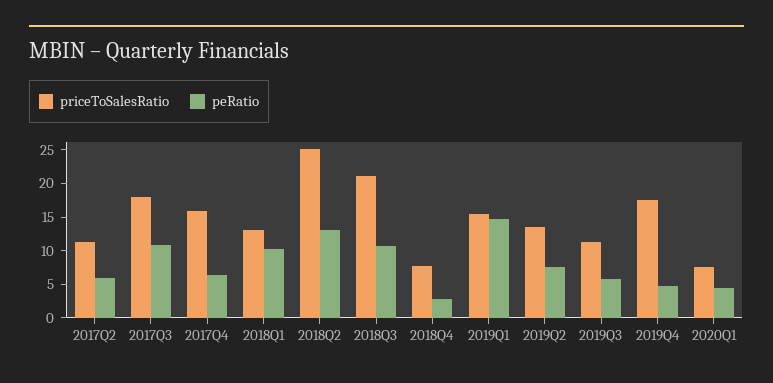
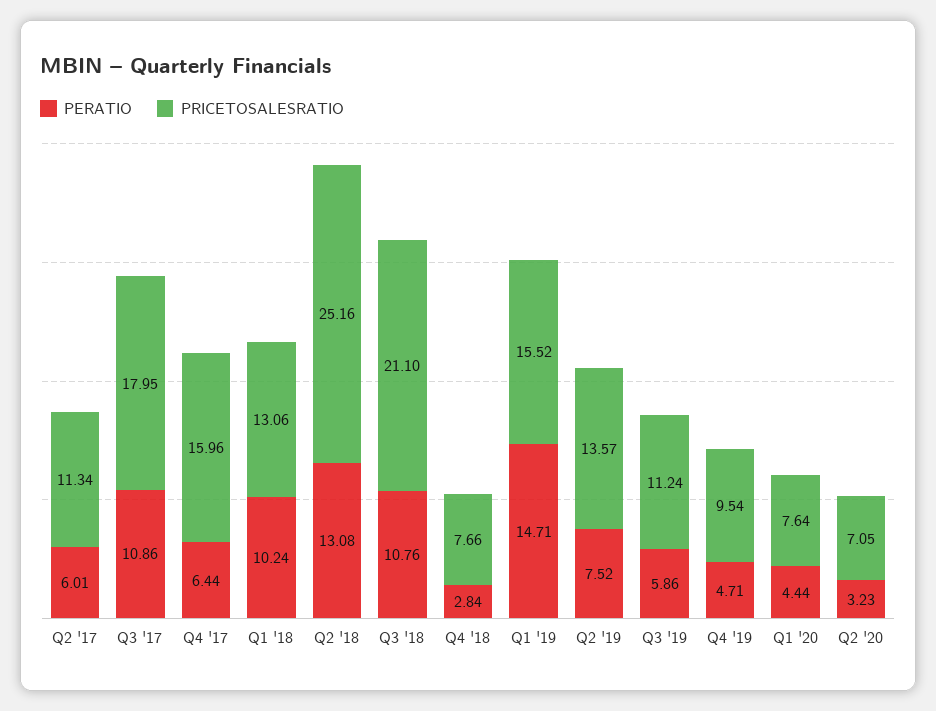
priceToSalesRatio, 2019Q4: 17.5 -> 9.54
peRatio, Q2 '20: none -> 3.23
priceToSalesRatio, Q2 '20: none -> 7.05

